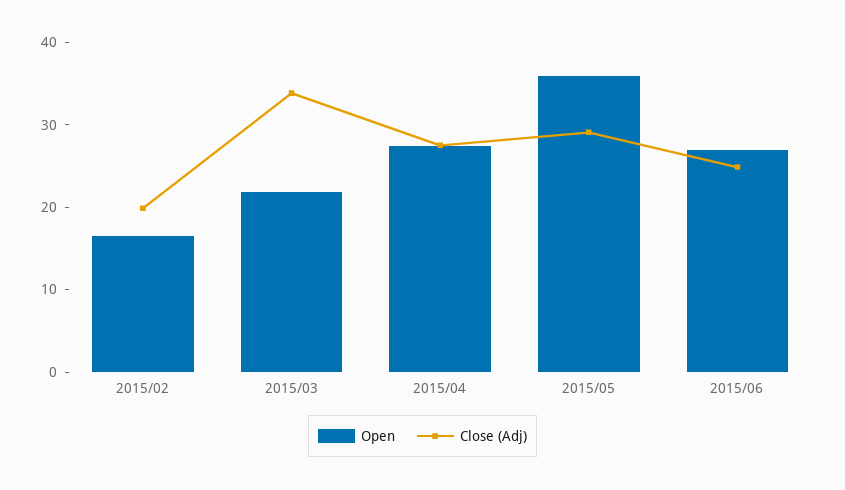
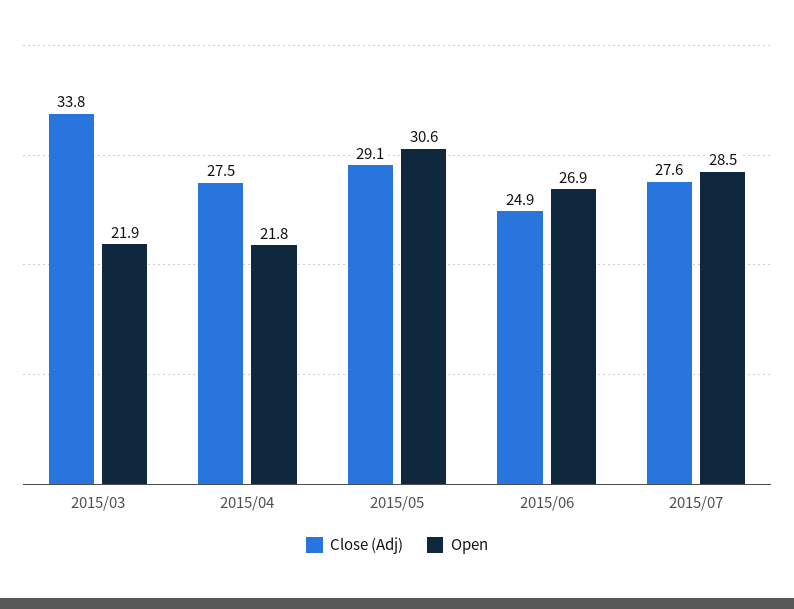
Open, 2015/02: 16 -> none
Close (Adj), 2015/02: 20 -> none
Open, 2015/04: 28 -> 21.8
Open, 2015/05: 36 -> 30.6
Close (Adj), 2015/07: none -> 27.6
Open, 2015/07: none -> 28.5

